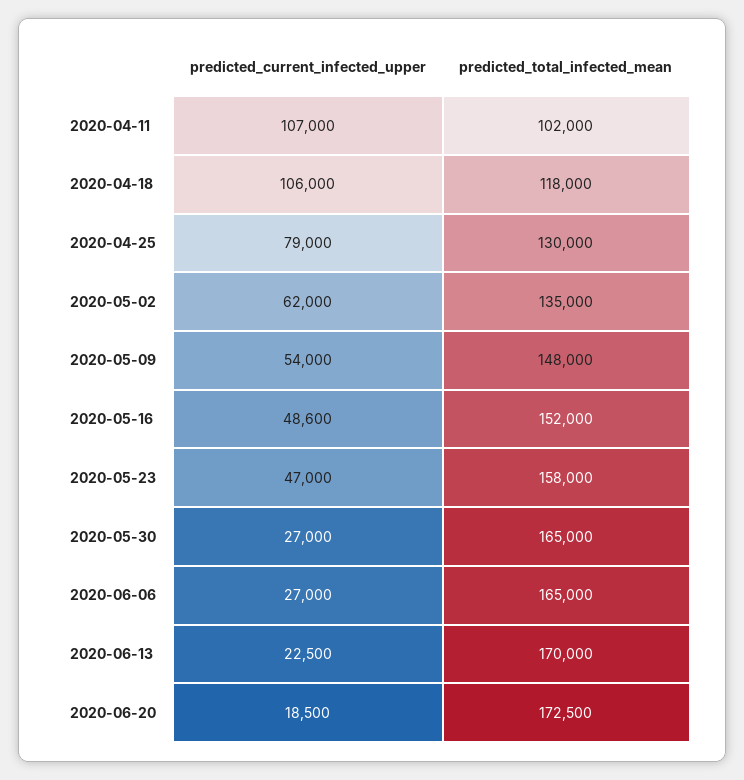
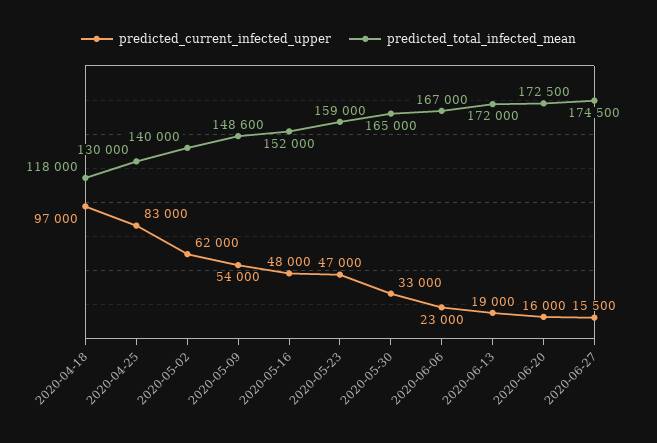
predicted_current_infected_upper, 2020-04-11: 107000 -> none
predicted_total_infected_mean, 2020-04-11: 102000 -> none
predicted_current_infected_upper, 2020-04-18: 106000 -> 97000
predicted_current_infected_upper, 2020-04-25: 79000 -> 83000
predicted_total_infected_mean, 2020-05-02: 135000 -> 140000
predicted_total_infected_mean, 2020-05-09: 148000 -> 148600
predicted_current_infected_upper, 2020-05-16: 48600 -> 48000
predicted_total_infected_mean, 2020-05-23: 158000 -> 159000
predicted_current_infected_upper, 2020-05-30: 27000 -> 33000
predicted_current_infected_upper, 2020-06-06: 27000 -> 23000
predicted_total_infected_mean, 2020-06-06: 165000 -> 167000
predicted_current_infected_upper, 2020-06-13: 22500 -> 19000
predicted_total_infected_mean, 2020-06-13: 170000 -> 172000
predicted_current_infected_upper, 2020-06-20: 18500 -> 16000
predicted_current_infected_upper, 2020-06-27: none -> 15500
predicted_total_infected_mean, 2020-06-27: none -> 174500

